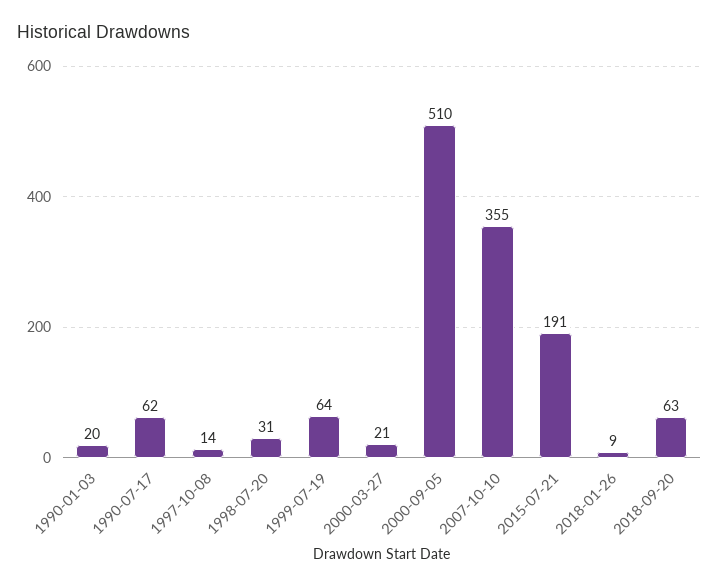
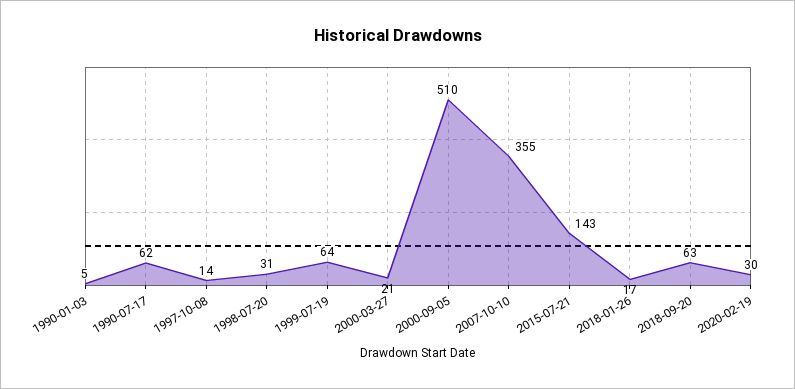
1990-01-03: 20 -> 5
2015-07-21: 191 -> 143
2018-01-26: 9 -> 17
2020-02-19: none -> 30

